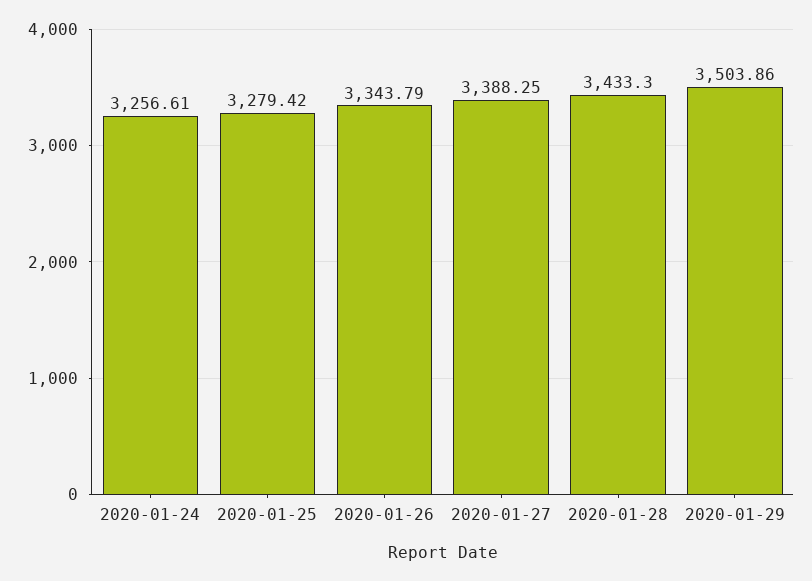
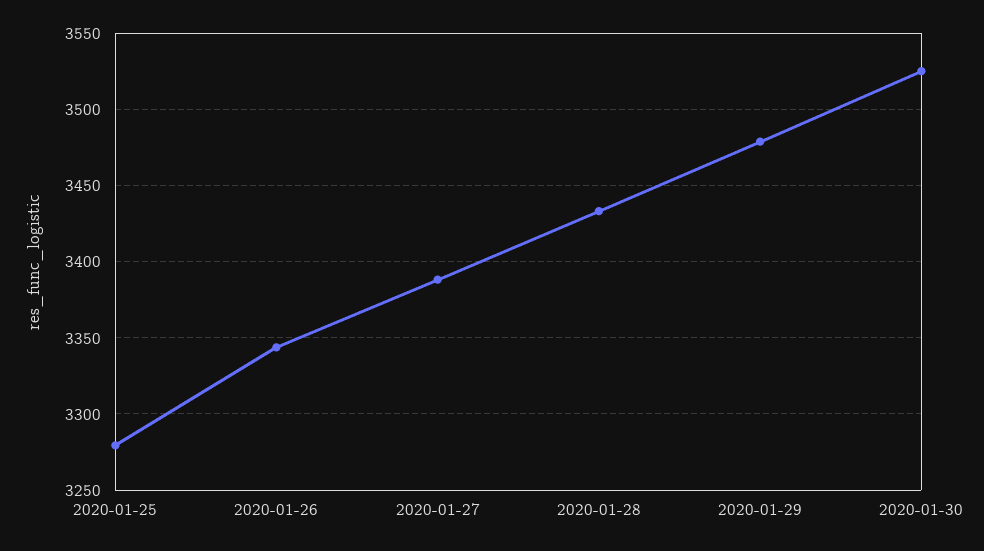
2020-01-24: 3256.61 -> none
2020-01-29: 3503.86 -> 3480
2020-01-30: none -> 3525

